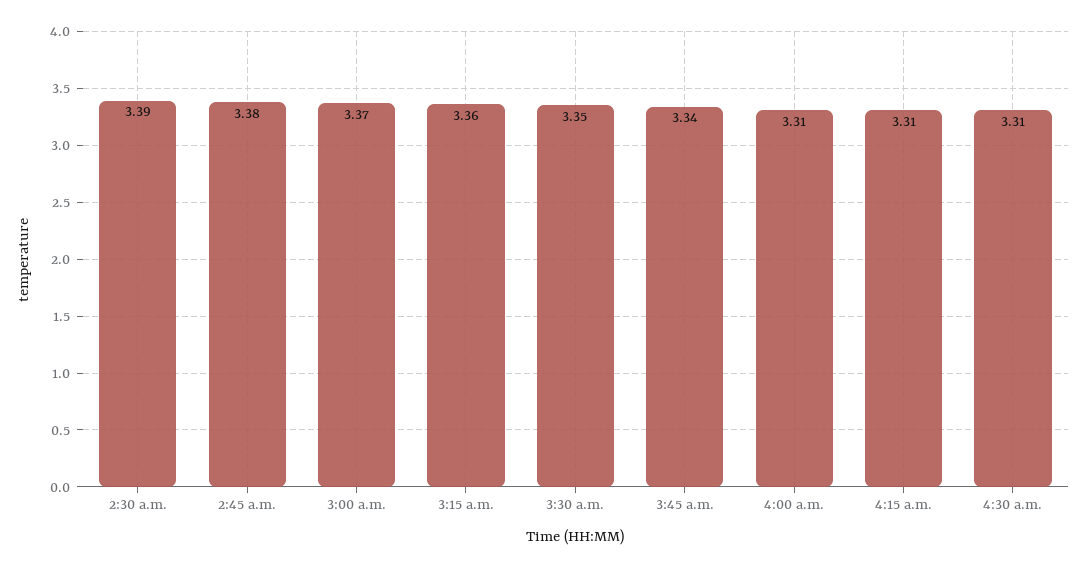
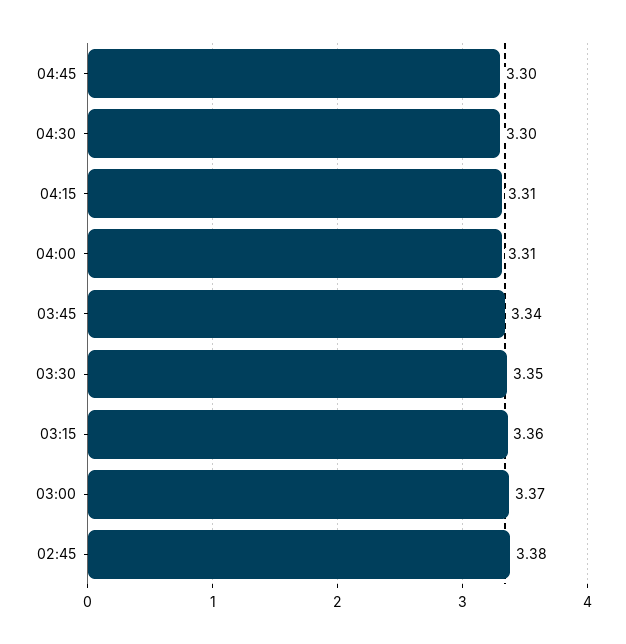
2:30 a.m.: 3.39 -> none
4:30 a.m.: 3.31 -> 3.3
04:45: none -> 3.3

